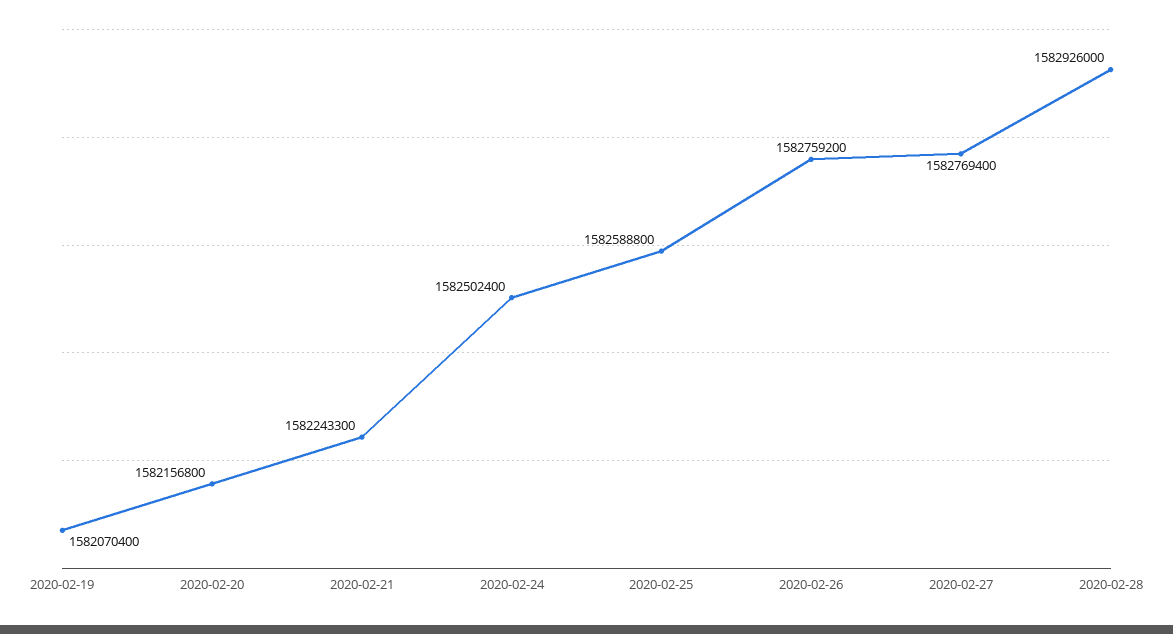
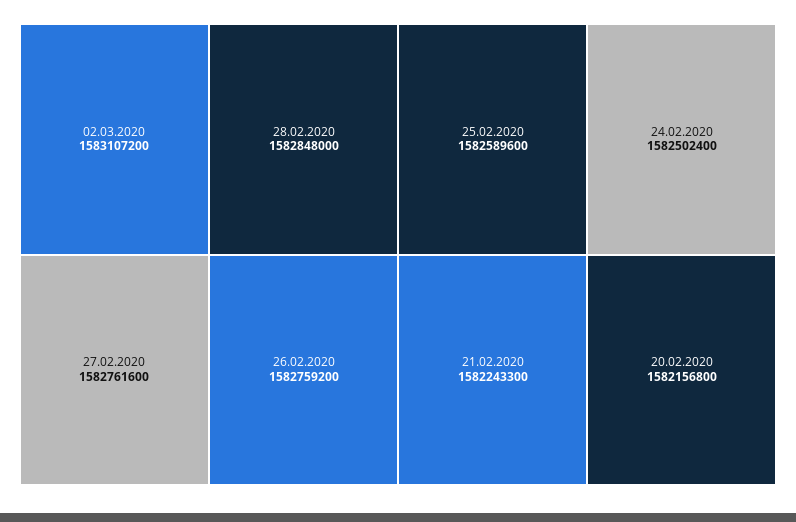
2020-02-19: 1582070400 -> none
2020-02-25: 1582588800 -> 1582589600
2020-02-27: 1582769400 -> 1582761600
2020-02-28: 1582926000 -> 1582848000
02.03.2020: none -> 1583107200

